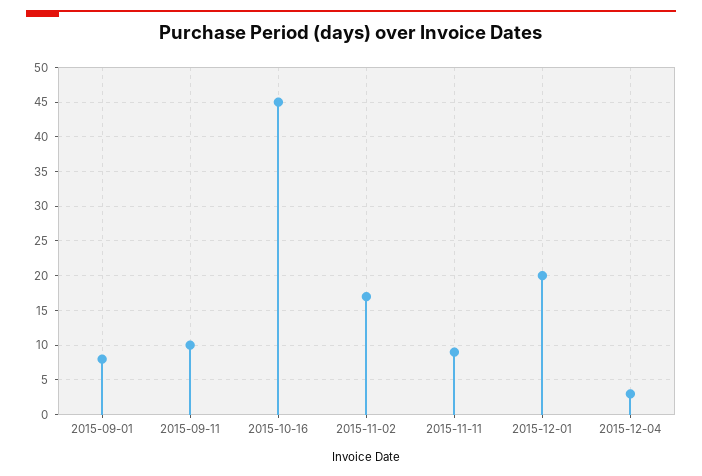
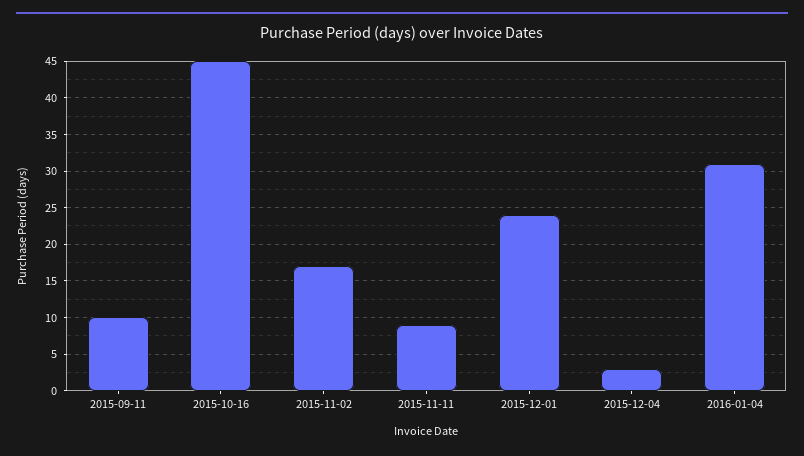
2015-09-01: 8 -> none
2015-12-01: 20 -> 24
2016-01-04: none -> 31

